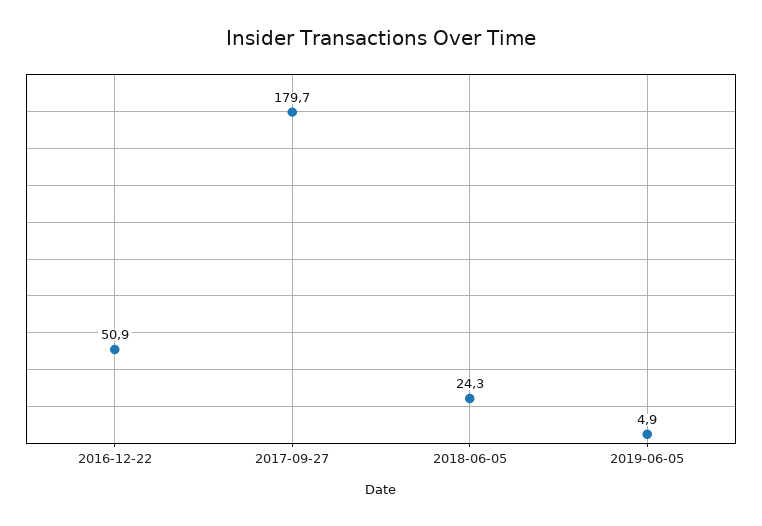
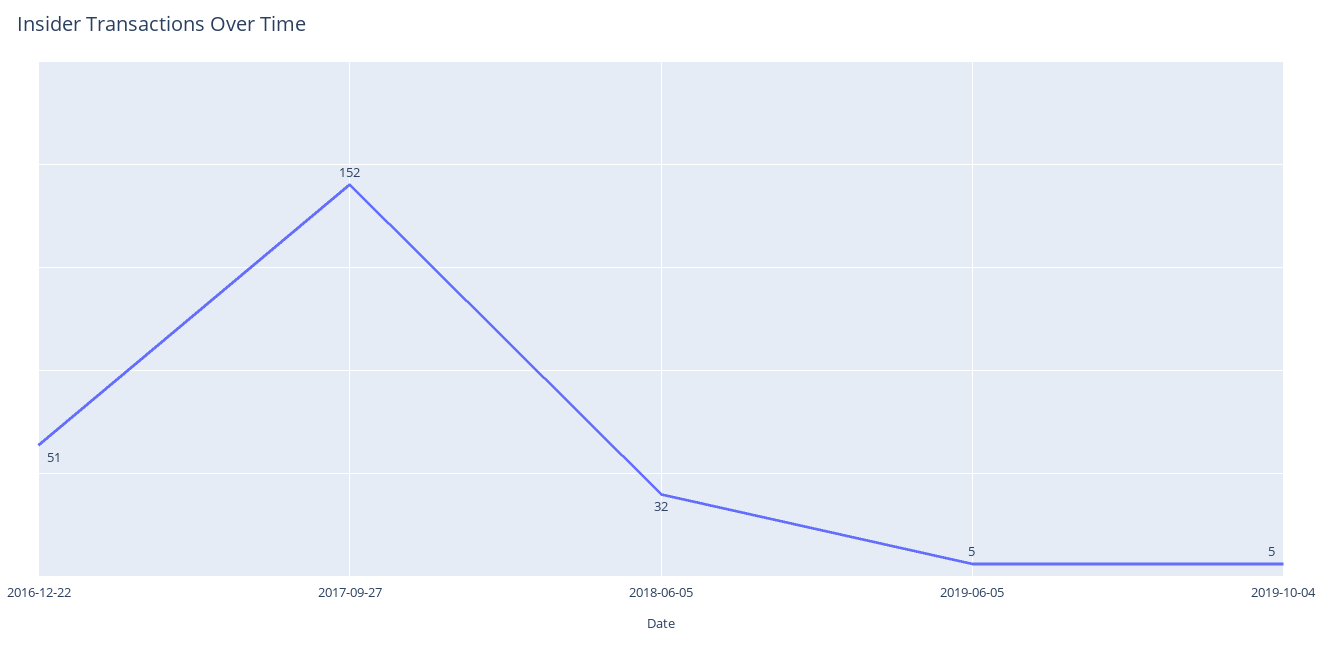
2017-09-27: 179.7 -> 152
2018-06-05: 24.3 -> 32
2019-10-04: none -> 5

